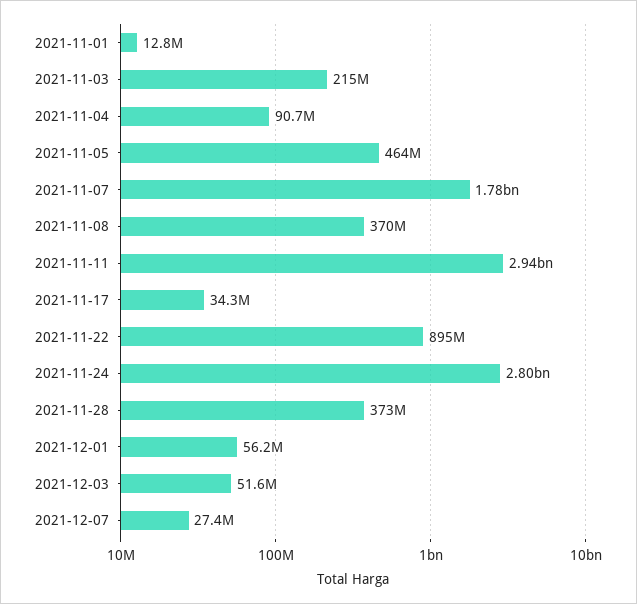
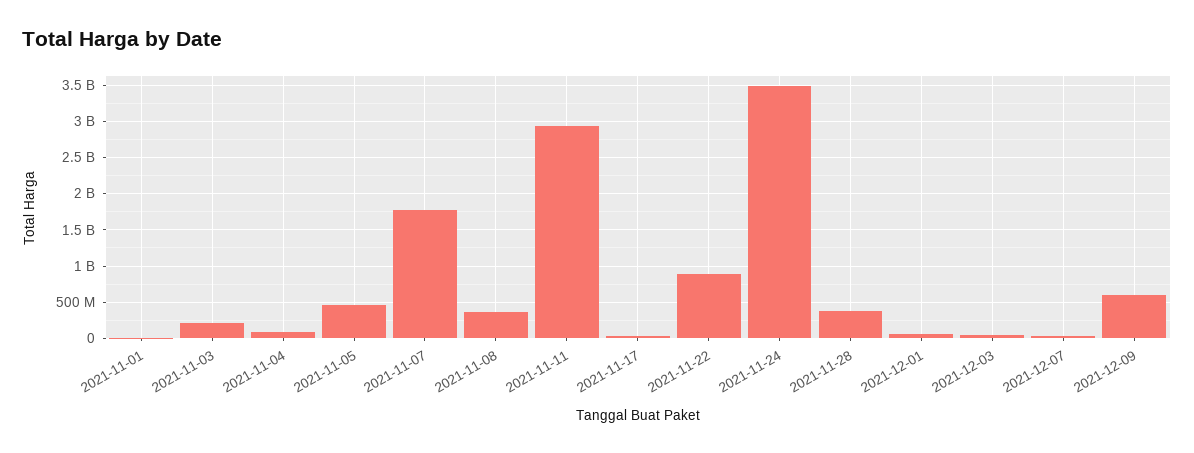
2021-11-24: 2800000000 -> 3500000000
2021-12-09: none -> 600000000

